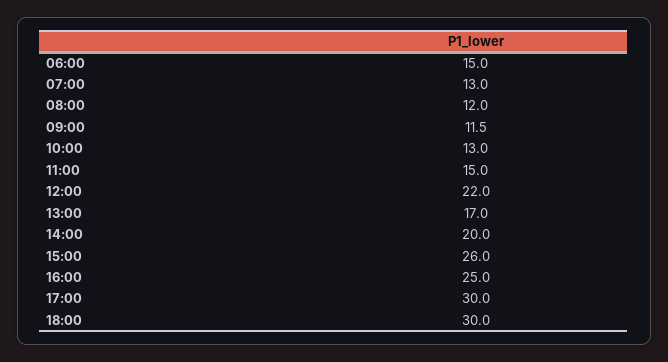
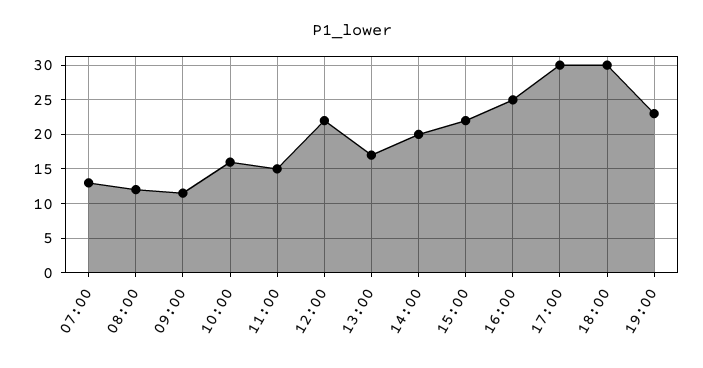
06:00: 15 -> none
10:00: 13 -> 16
15:00: 26 -> 22
19:00: none -> 23

